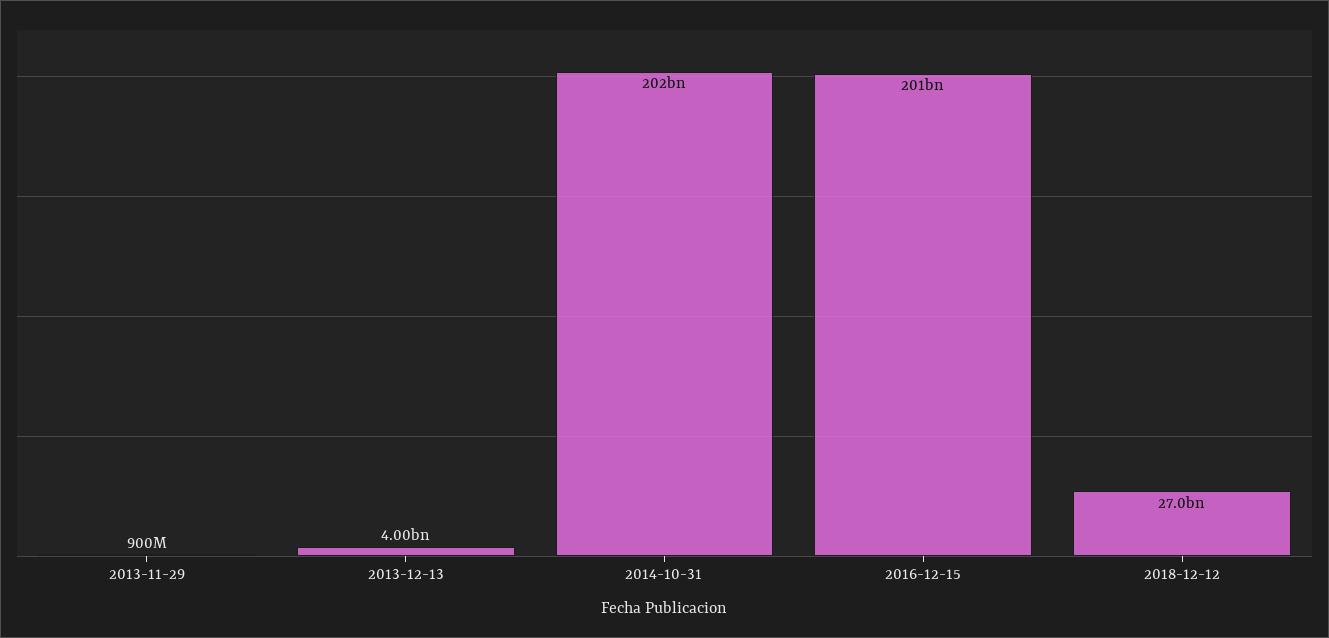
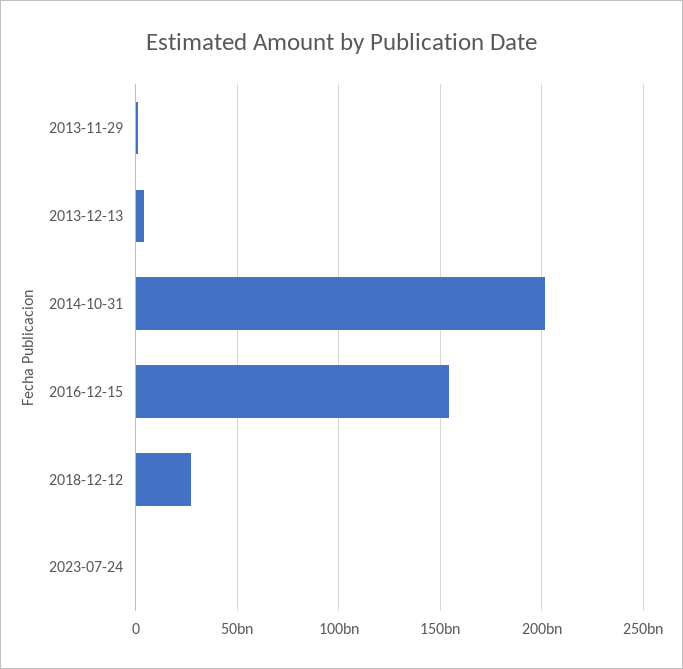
2016-12-15: 201000000000 -> 155000000000
2023-07-24: none -> 0

